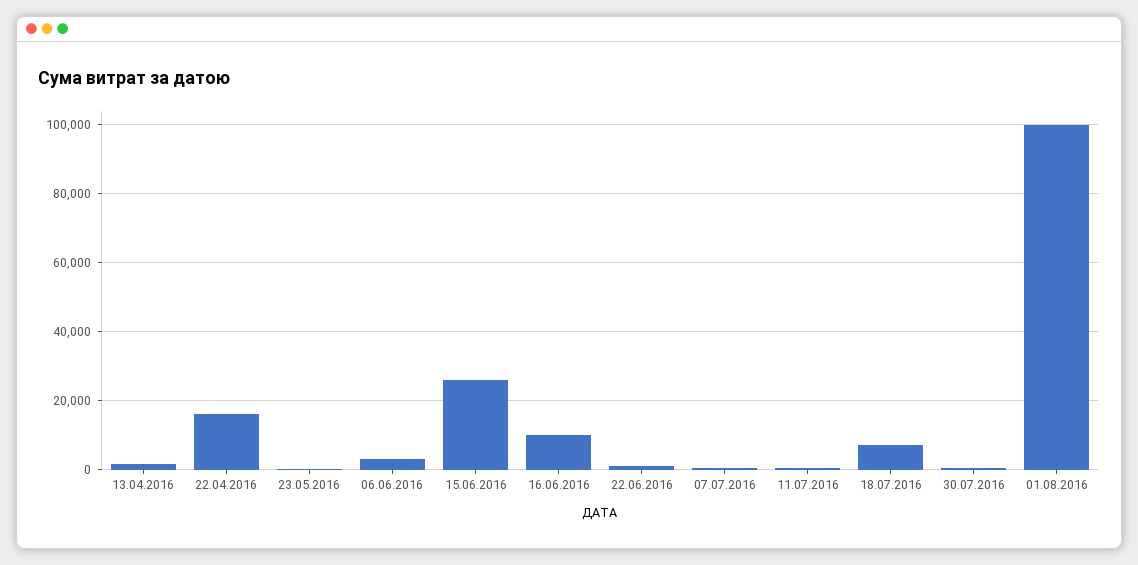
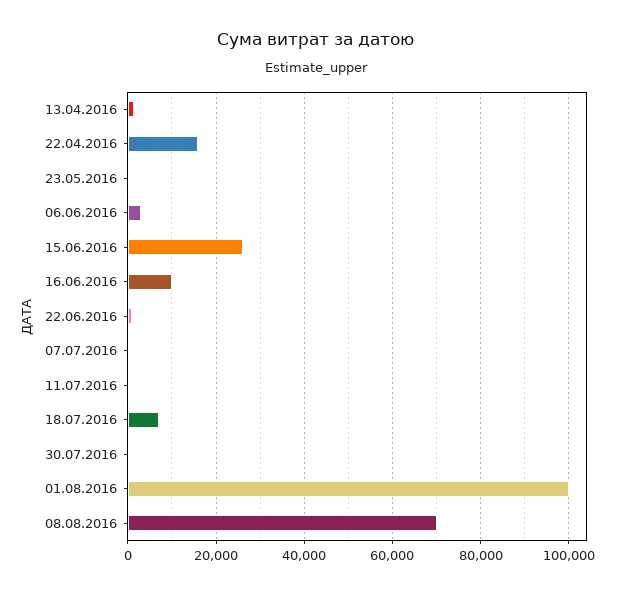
08.08.2016: none -> 70000

